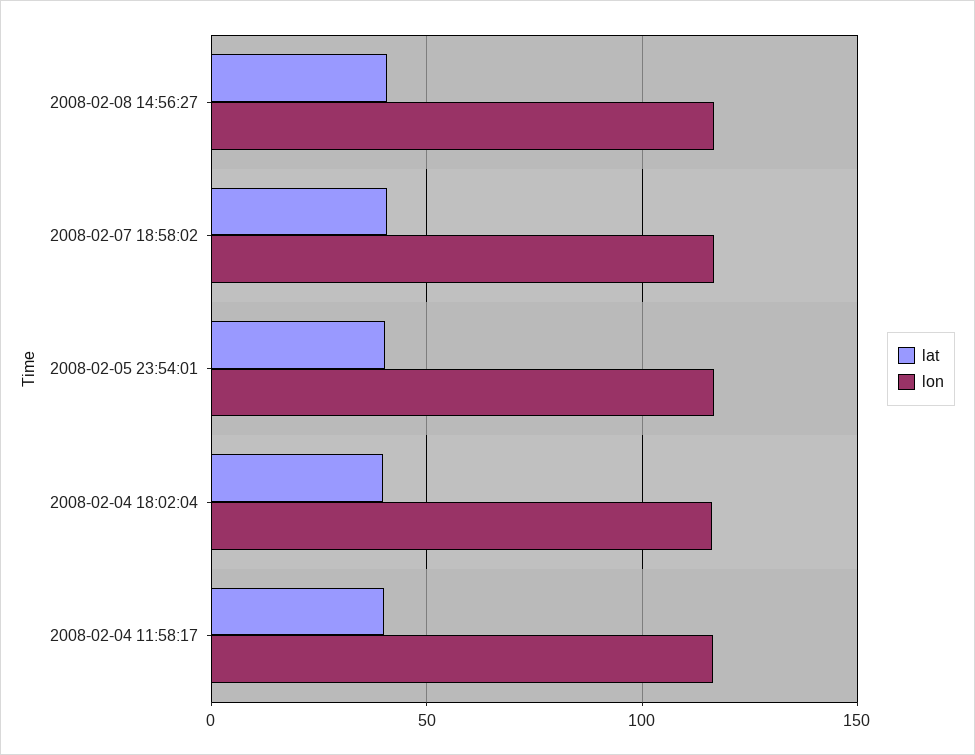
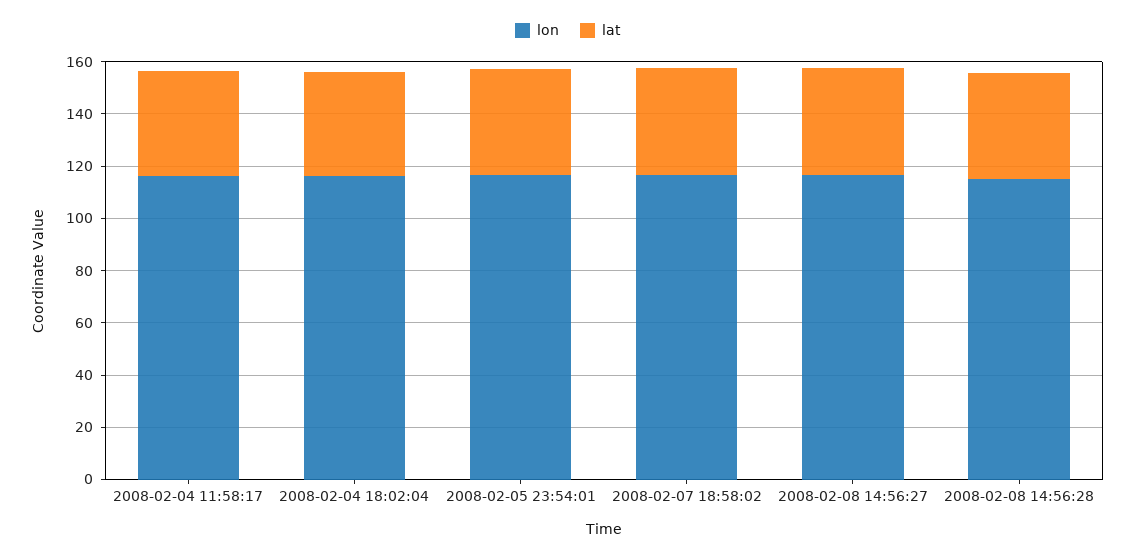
lon, 2008-02-08 14:56:28: none -> 115
lat, 2008-02-08 14:56:28: none -> 40

